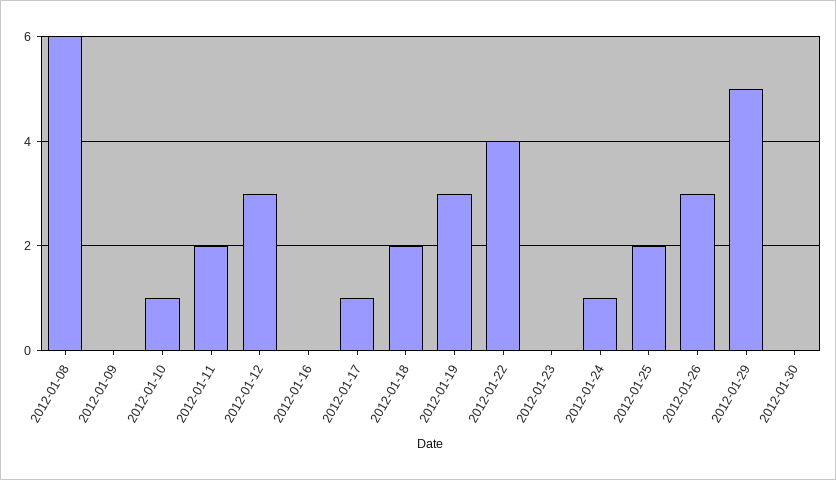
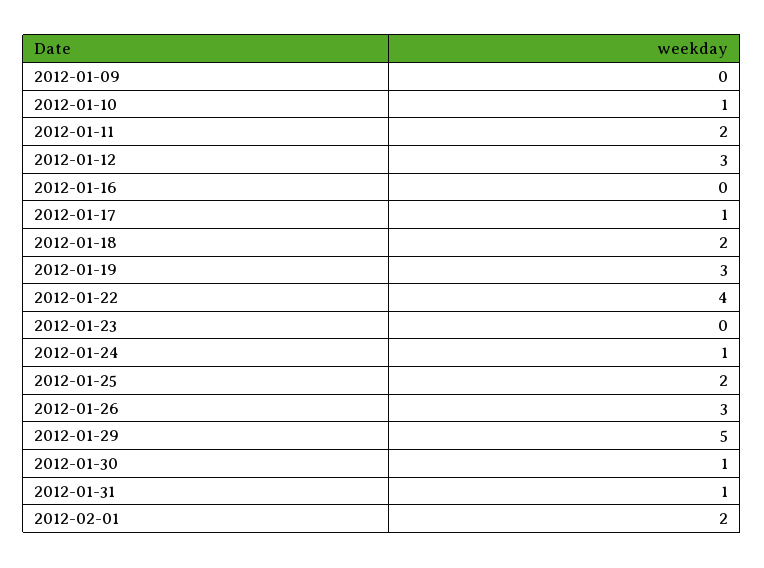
2012-01-08: 6 -> none
2012-01-30: 0 -> 1
2012-01-31: none -> 1
2012-02-01: none -> 2

